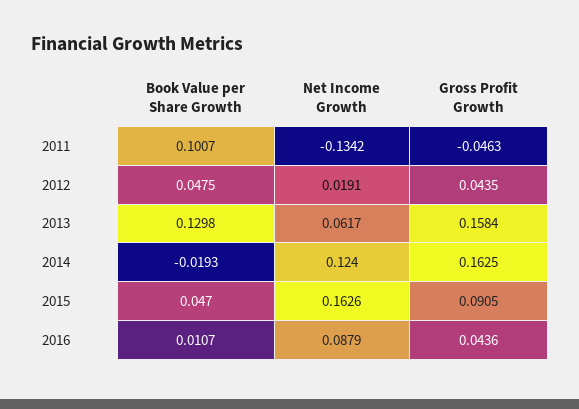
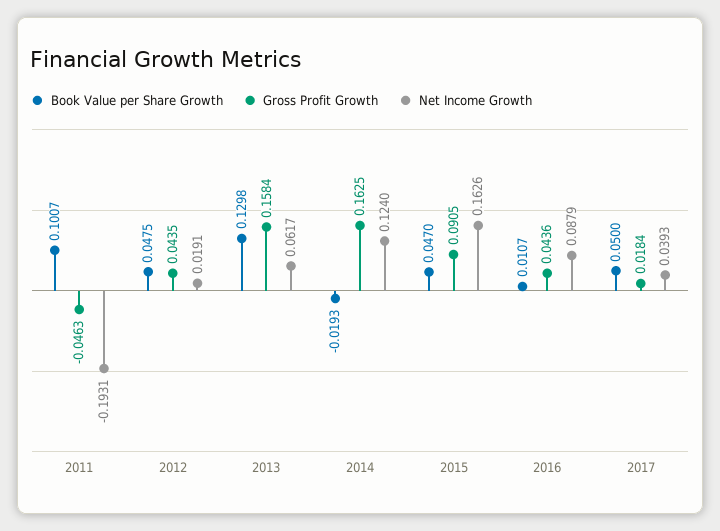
Net Income Growth, 2011: -0.1342 -> -0.1931
Book Value per Share Growth, 2017: none -> 0.05
Gross Profit Growth, 2017: none -> 0.0184
Net Income Growth, 2017: none -> 0.0393

